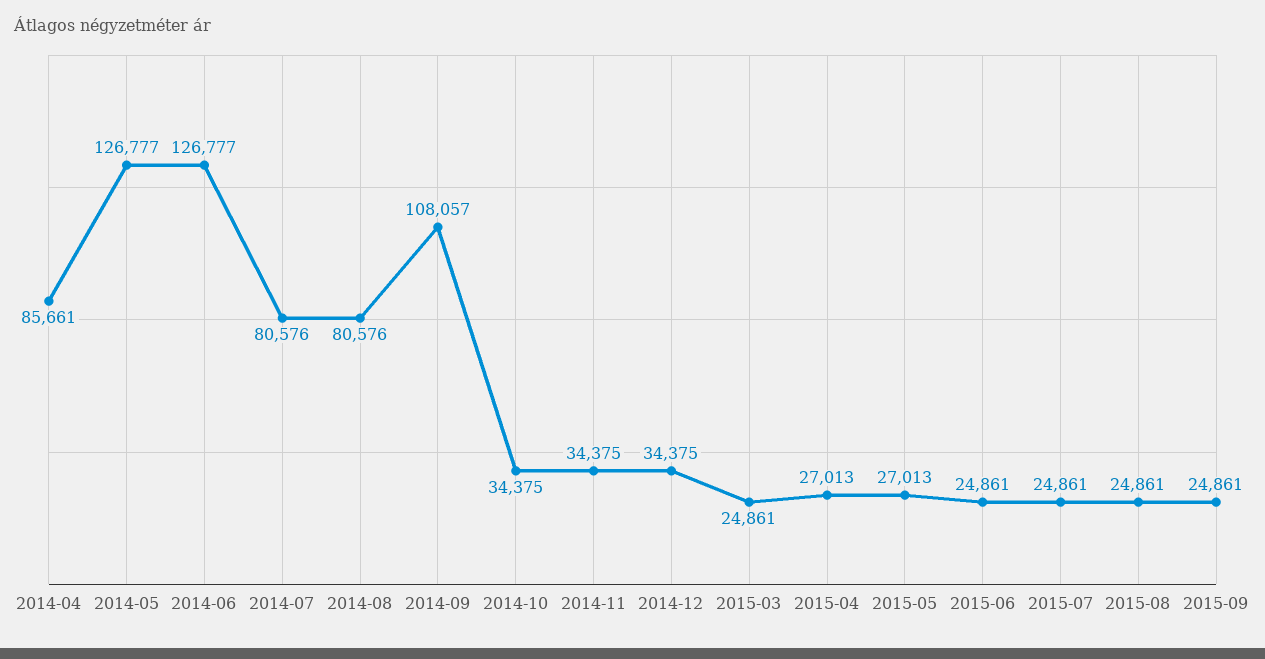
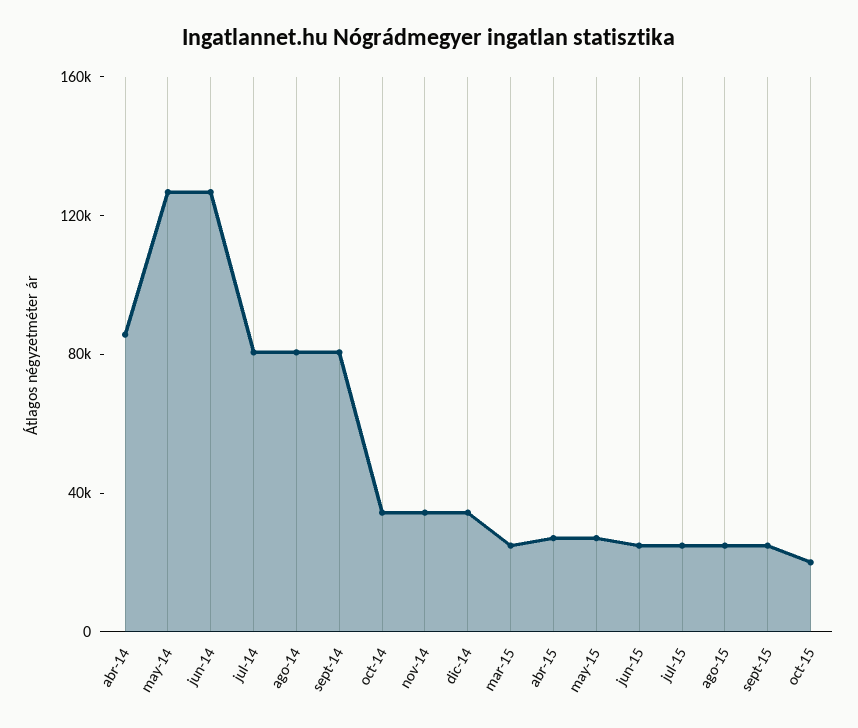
2014-09: 108057 -> 80000
oct-15: none -> 20000

